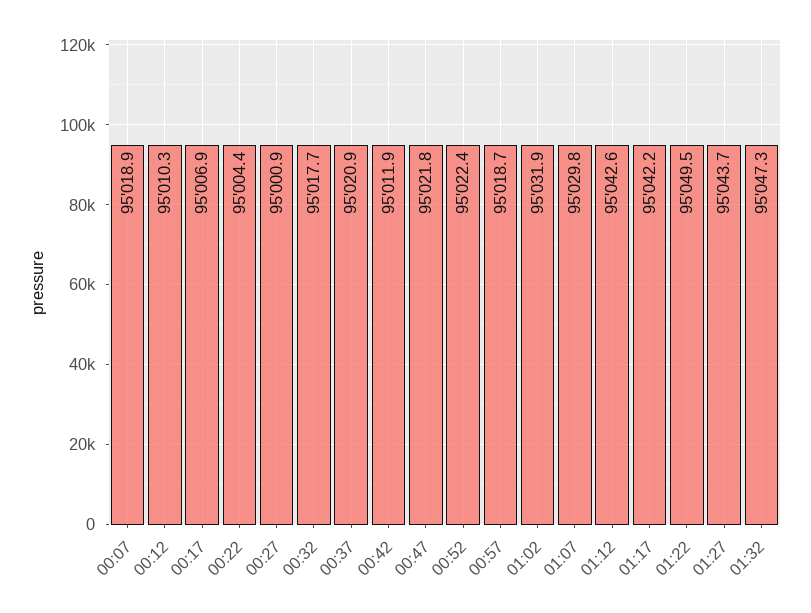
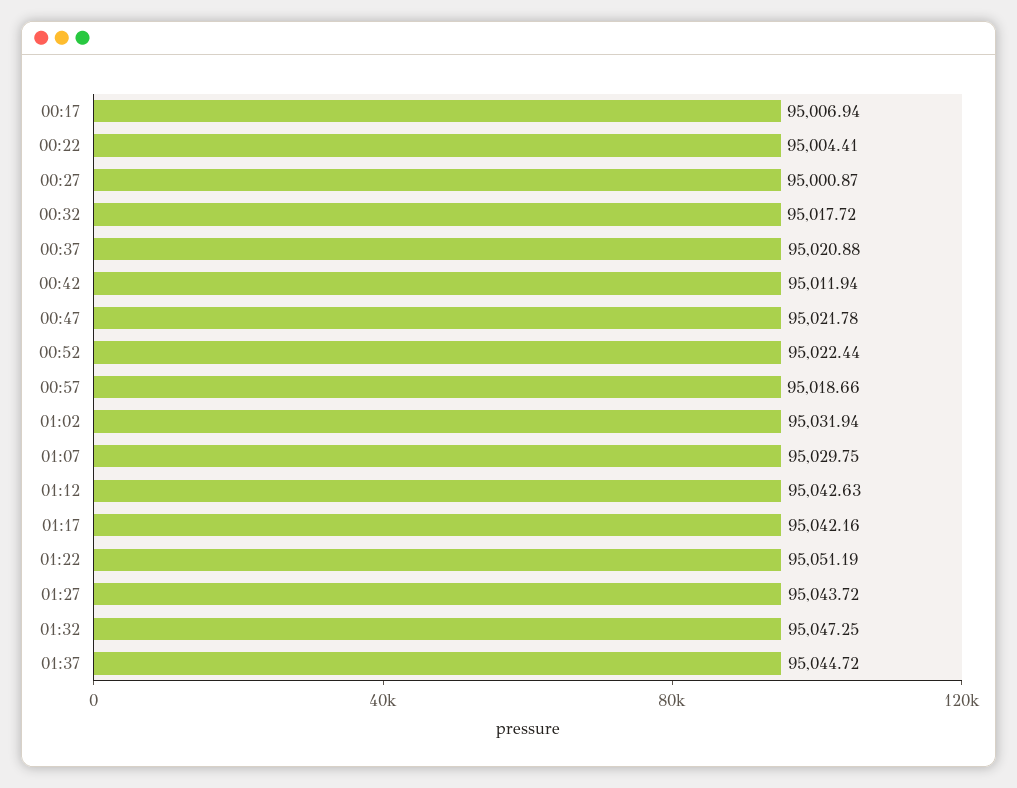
00:07: 95018.9 -> none
00:12: 95010.3 -> none
01:22: 95049.5 -> 95051.19
01:37: none -> 95044.72

